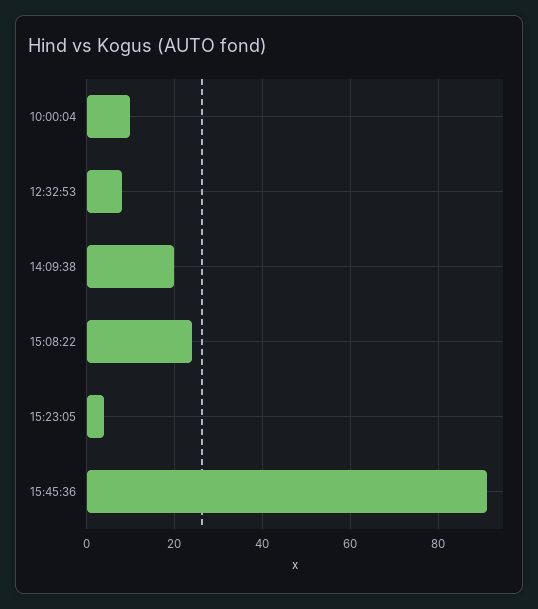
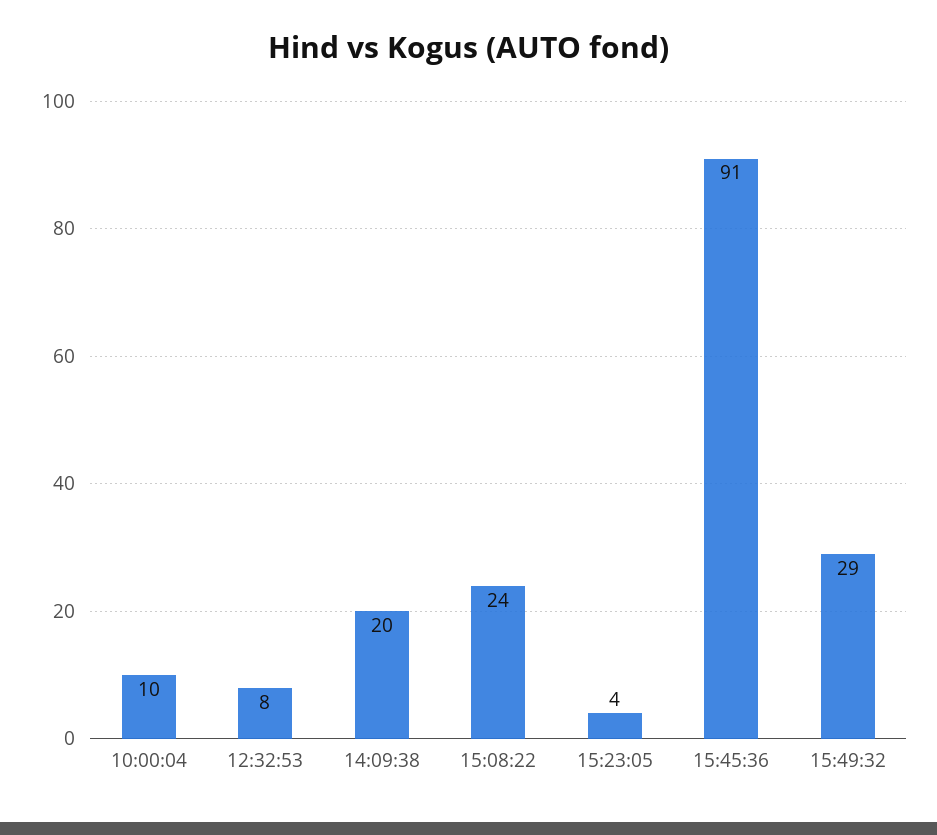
15:49:32: none -> 29

